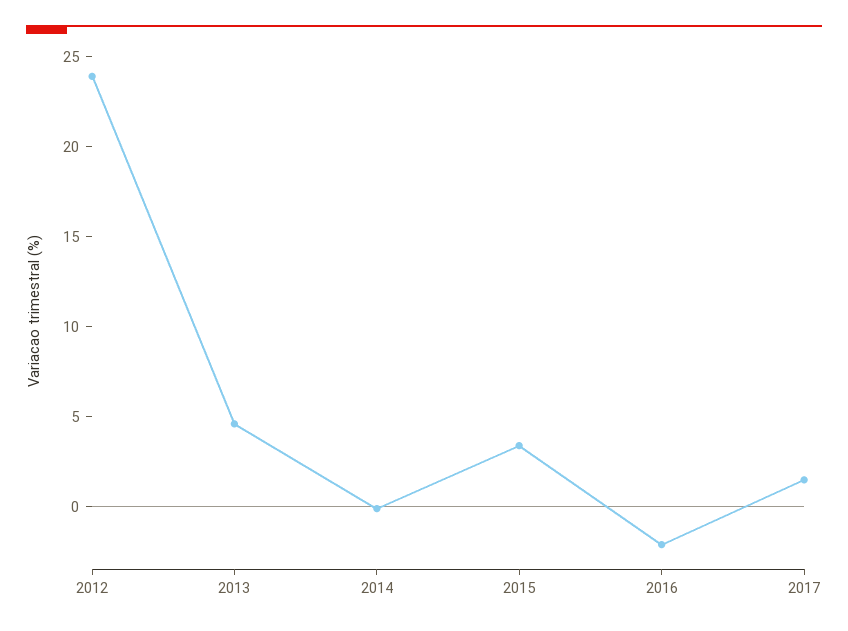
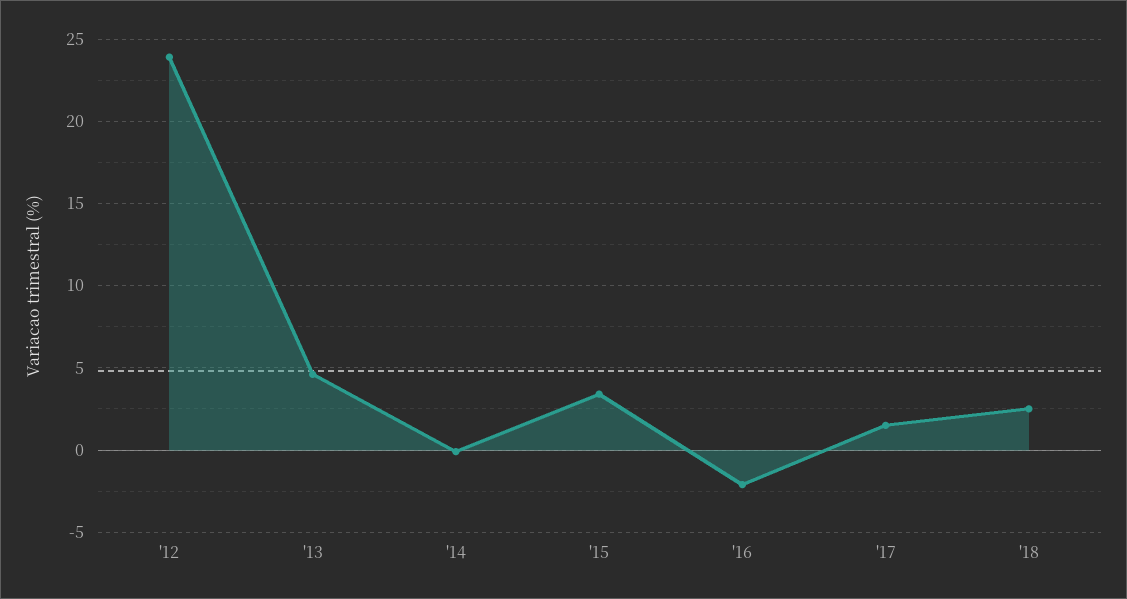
'18: none -> 2.5

